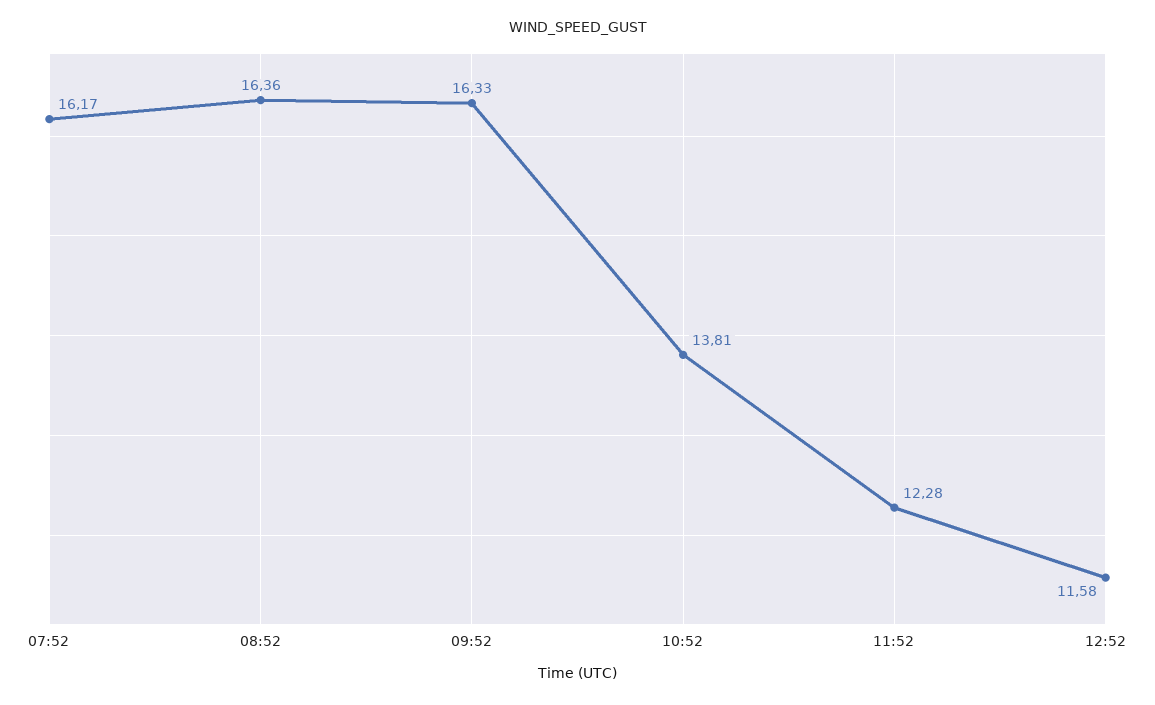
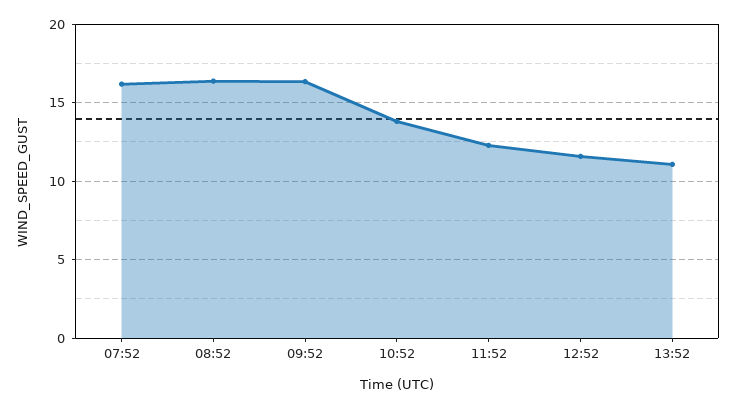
13:52: none -> 11

